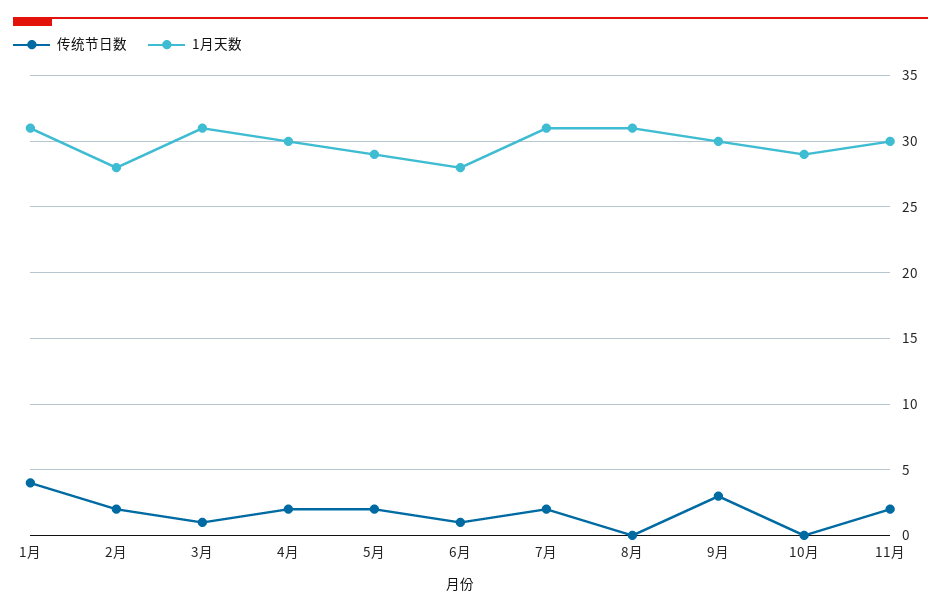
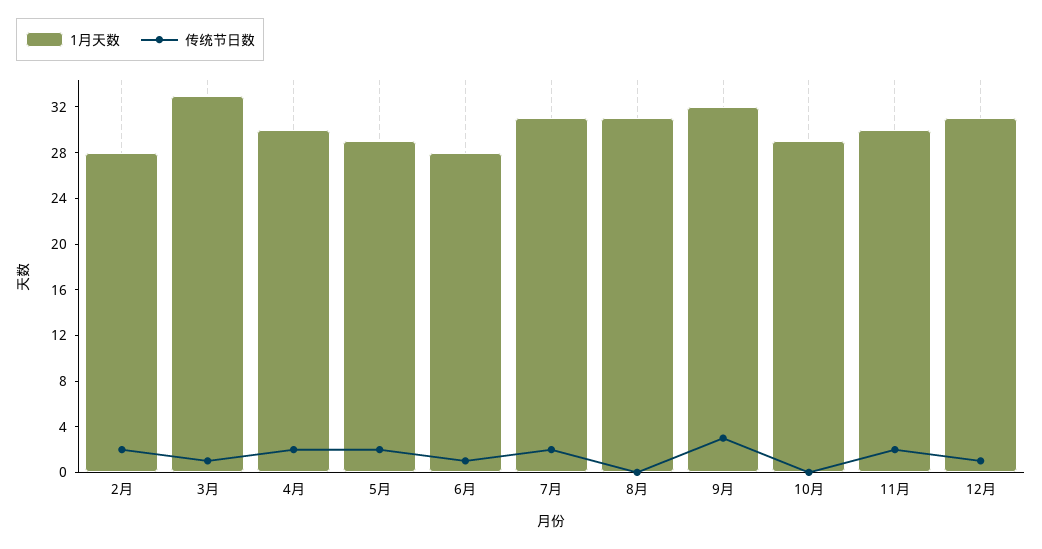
传统节日数, 1月: 4 -> none
1月天数, 1月: 31 -> none
1月天数, 3月: 31 -> 33
1月天数, 9月: 30 -> 32
1月天数, 12月: none -> 31
传统节日数, 12月: none -> 1

